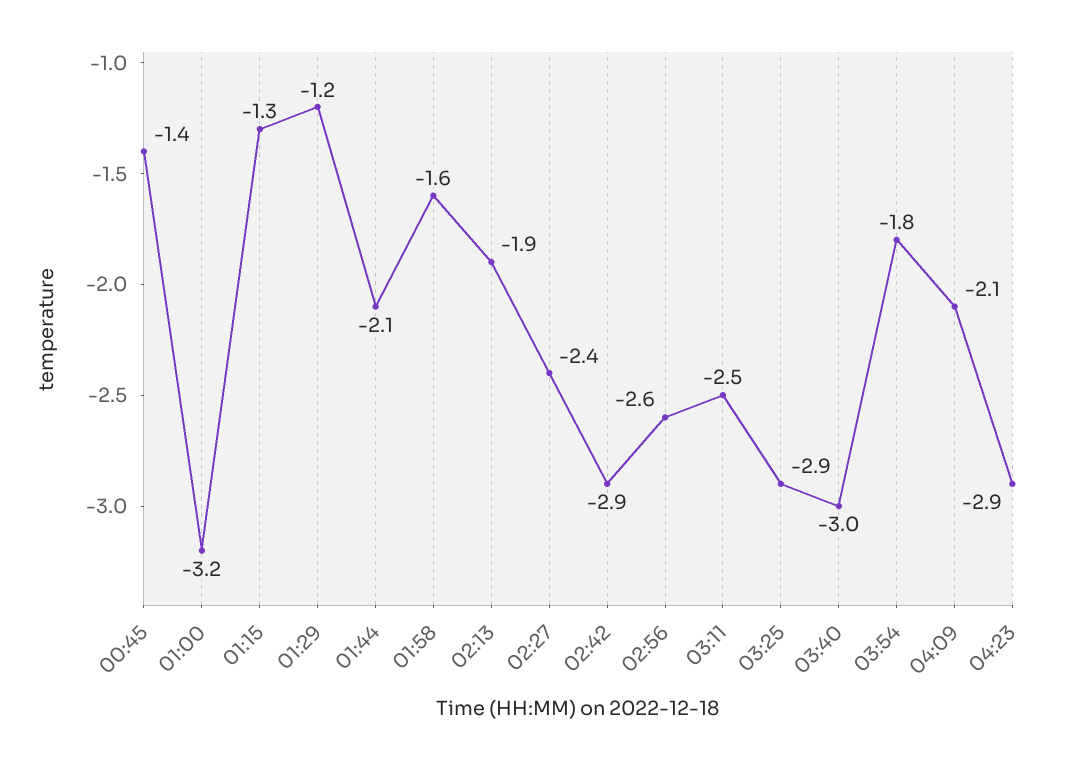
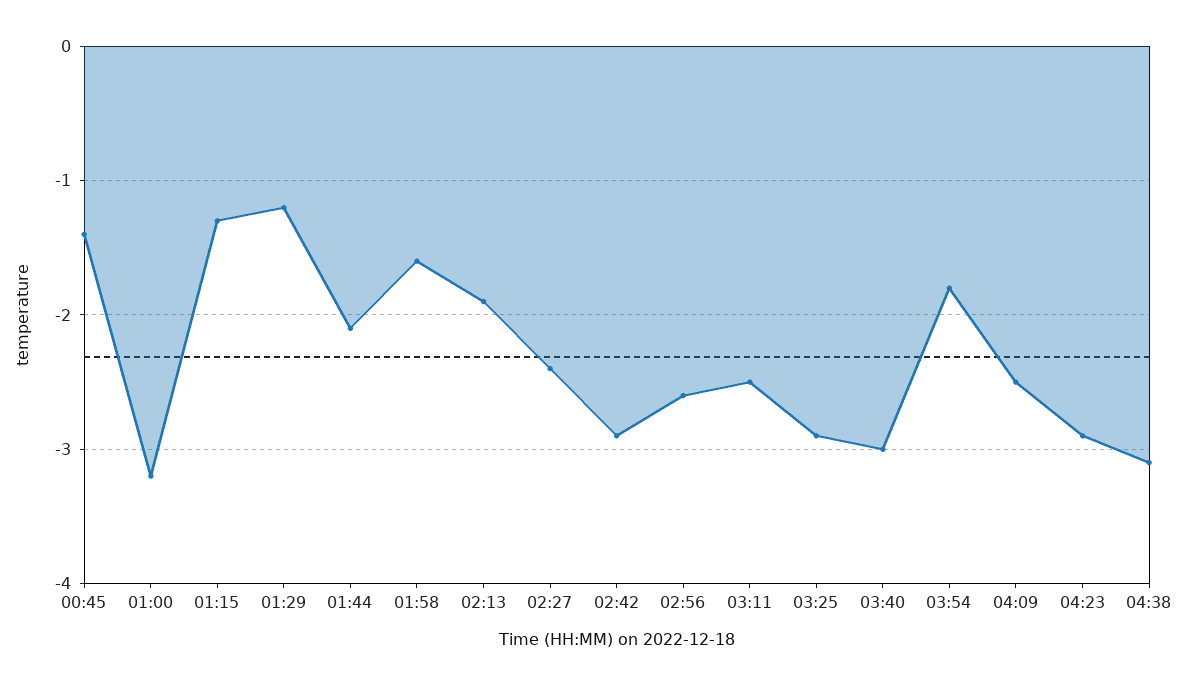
04:09: -2.1 -> -2.5
04:38: none -> -3.1

